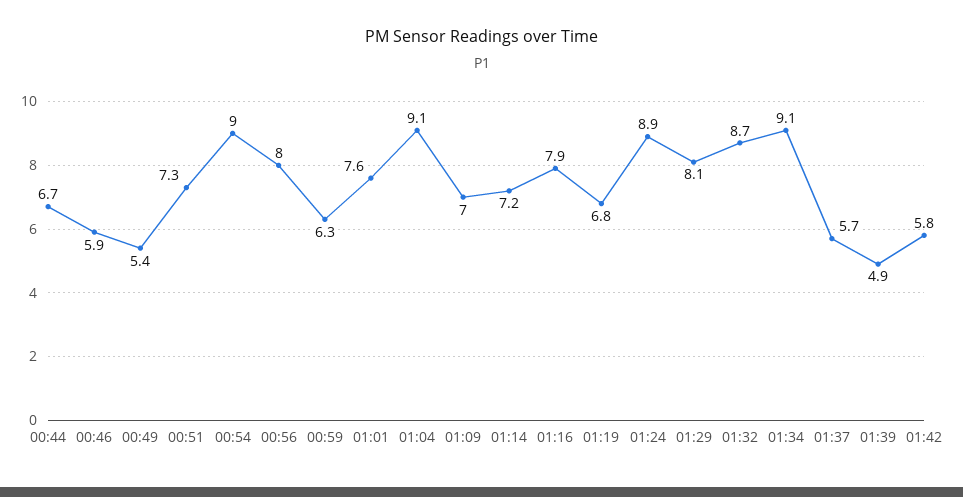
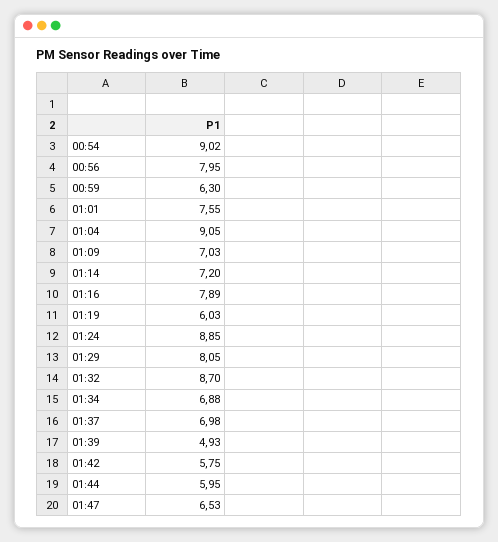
00:44: 6.7 -> none
00:46: 5.9 -> none
00:49: 5.4 -> none
00:51: 7.3 -> none
01:19: 6.8 -> 6.03
01:34: 9.1 -> 6.88
01:37: 5.7 -> 6.98
01:44: none -> 5.95
01:47: none -> 6.53

